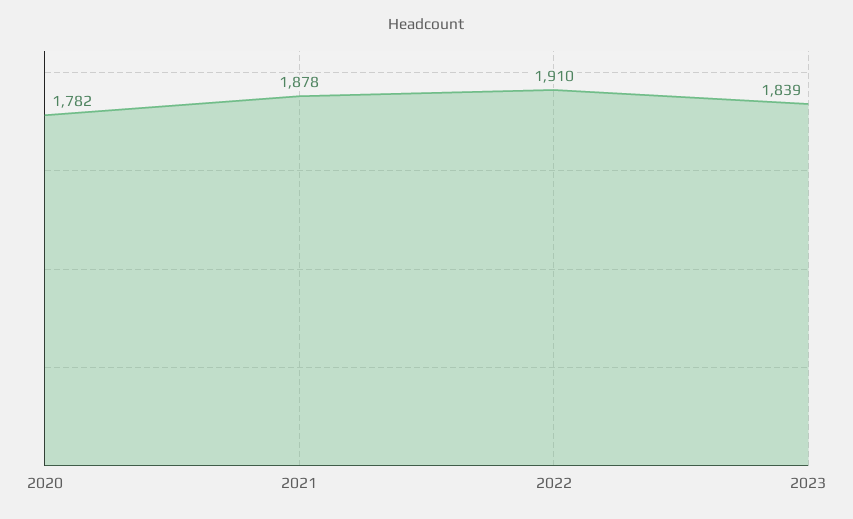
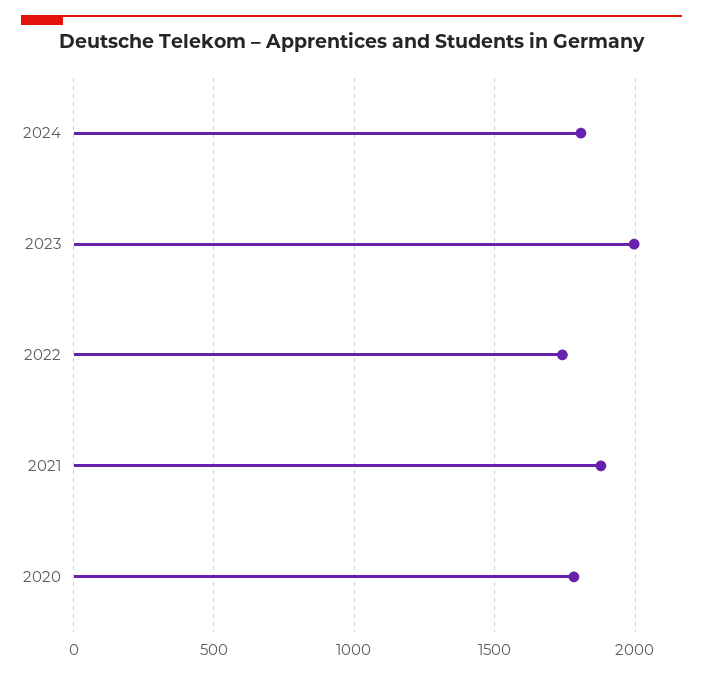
2022: 1910 -> 1750
2023: 1839 -> 2000
2024: none -> 1800

